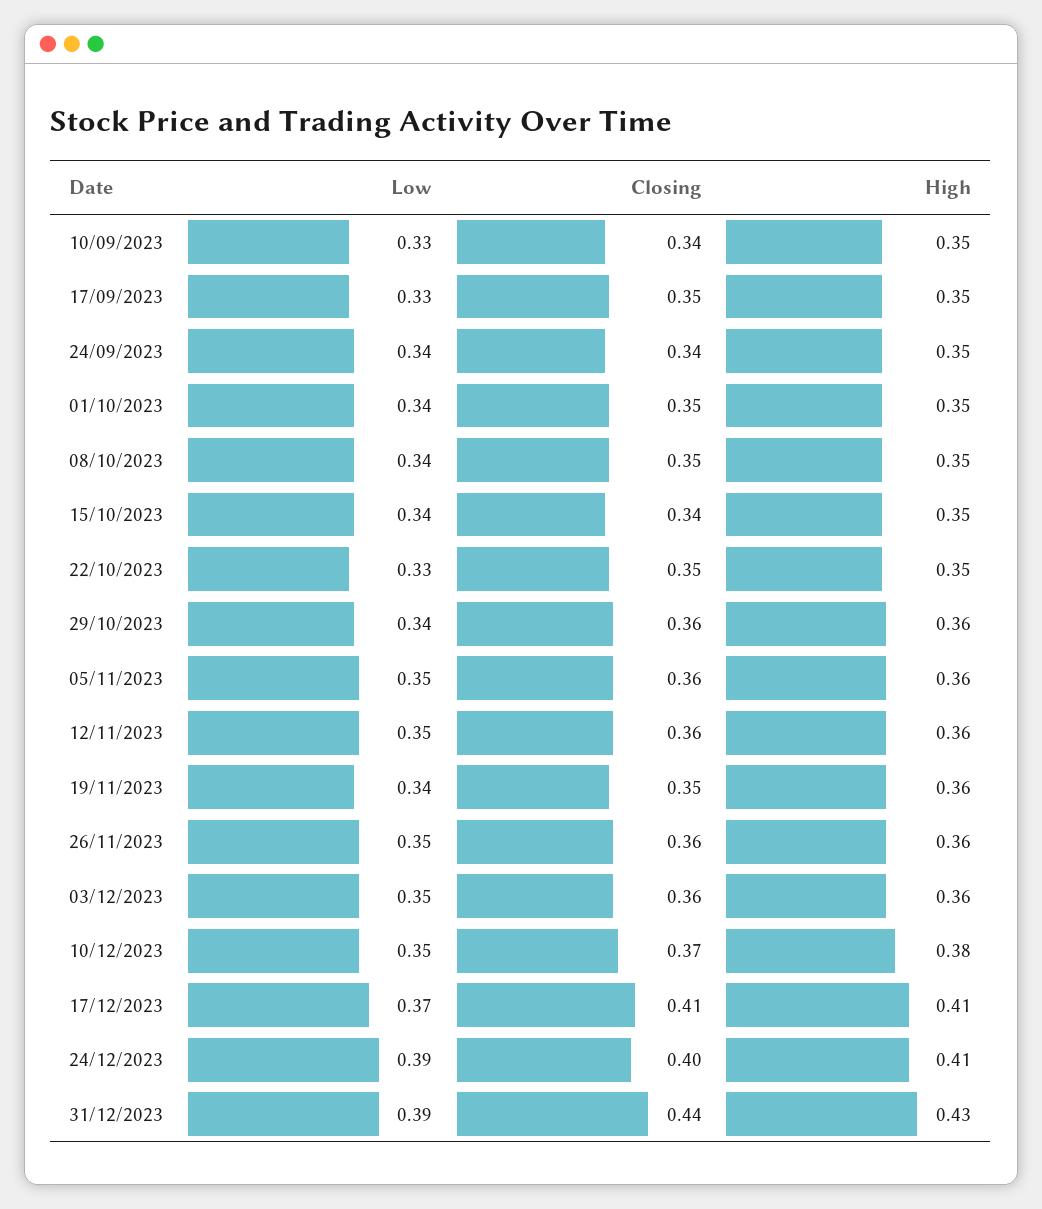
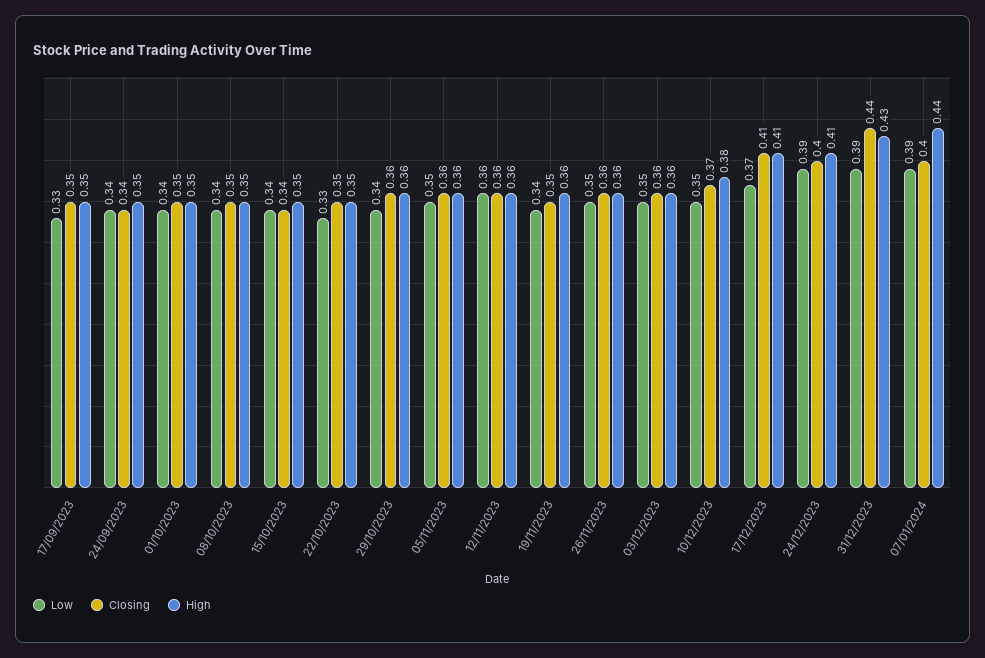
Low, 10/09/2023: 0.33 -> none
Closing, 10/09/2023: 0.34 -> none
High, 10/09/2023: 0.35 -> none
Low, 12/11/2023: 0.35 -> 0.36
Low, 07/01/2024: none -> 0.39
Closing, 07/01/2024: none -> 0.4
High, 07/01/2024: none -> 0.44

